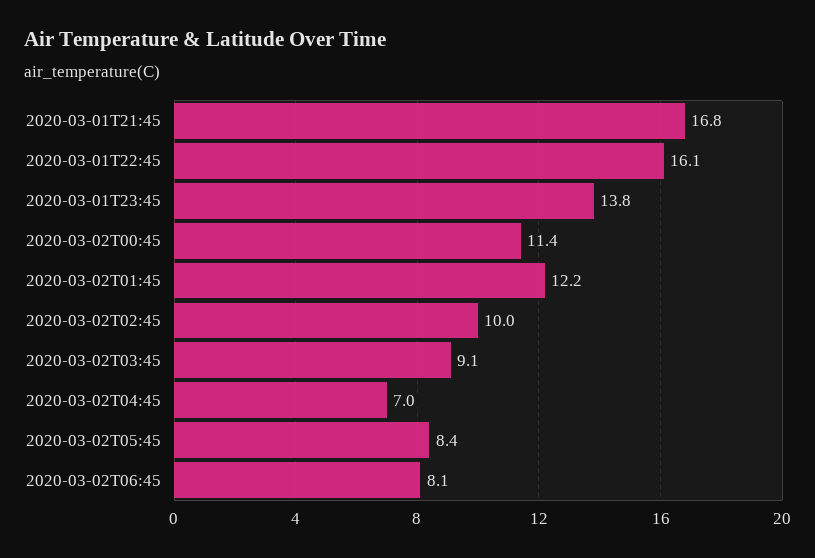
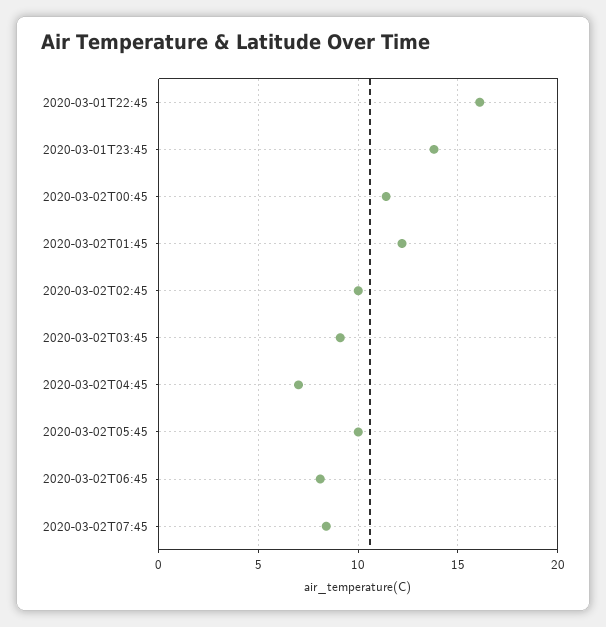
2020-03-01T21:45: 16.8 -> none
2020-03-02T05:45: 8.4 -> 10
2020-03-02T07:45: none -> 8.5

